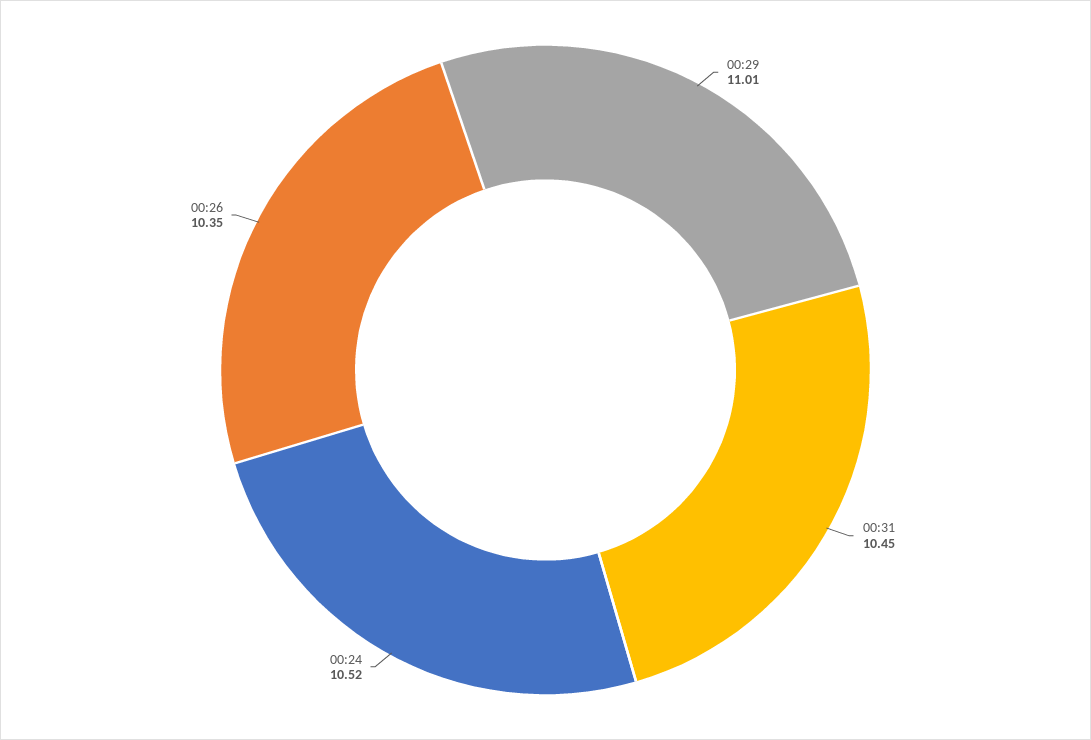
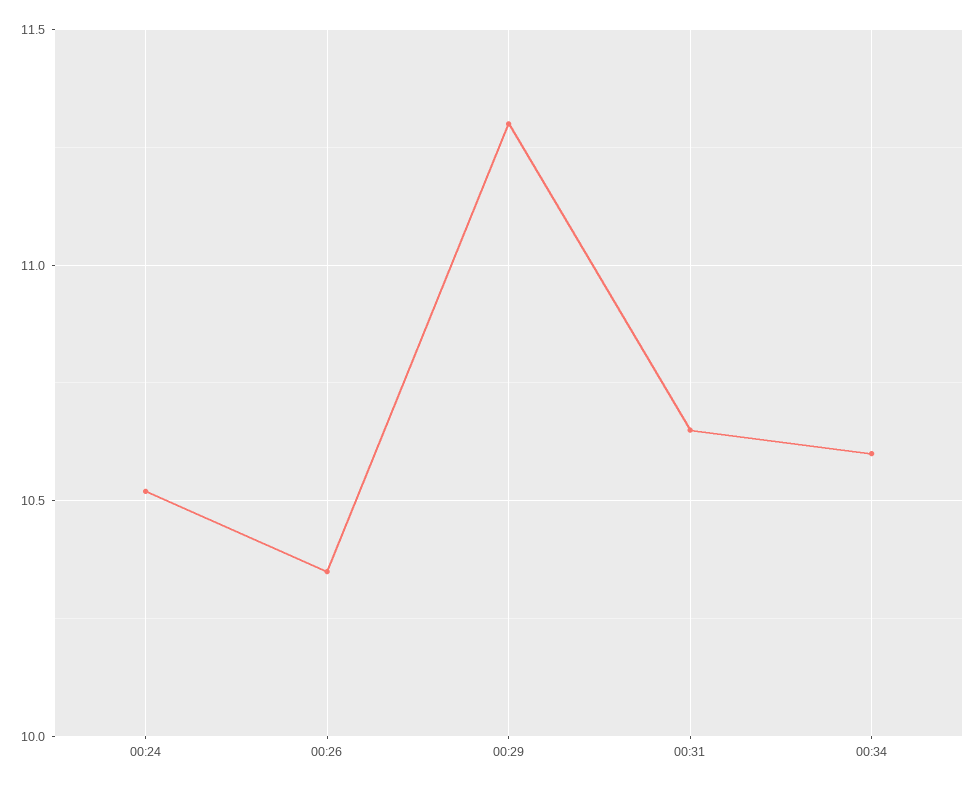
00:29: 11.01 -> 11.3
00:31: 10.45 -> 10.65
00:34: none -> 10.6

